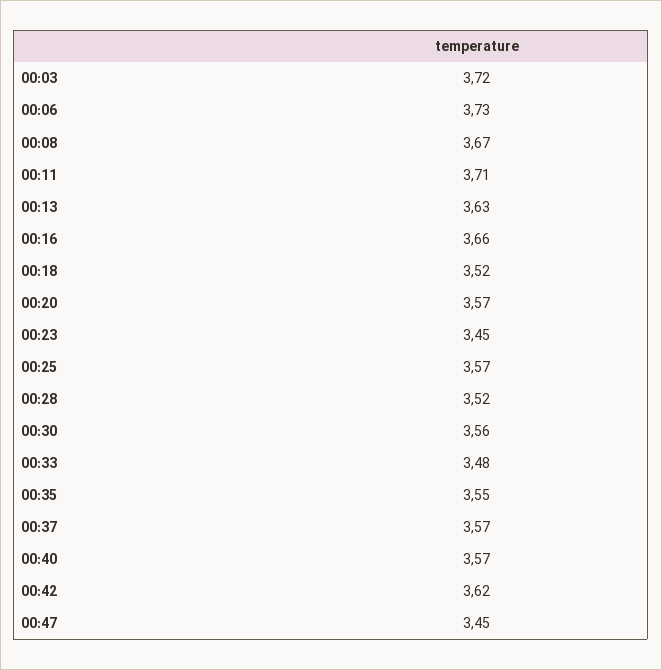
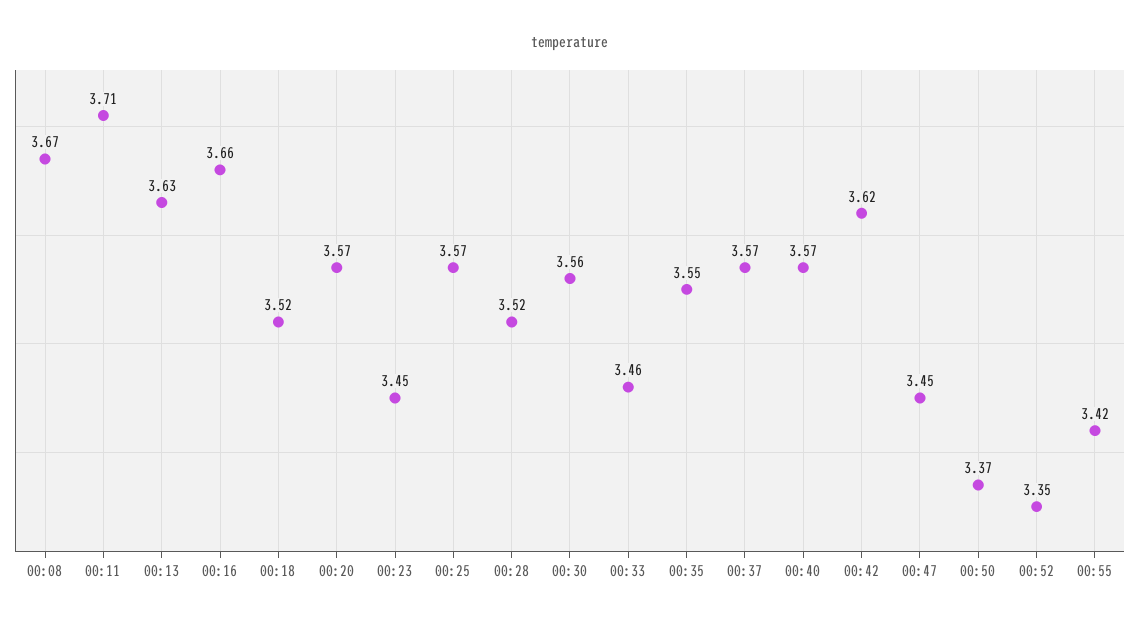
00:03: 3.72 -> none
00:06: 3.73 -> none
00:33: 3.48 -> 3.46
00:50: none -> 3.37
00:52: none -> 3.35
00:55: none -> 3.42

